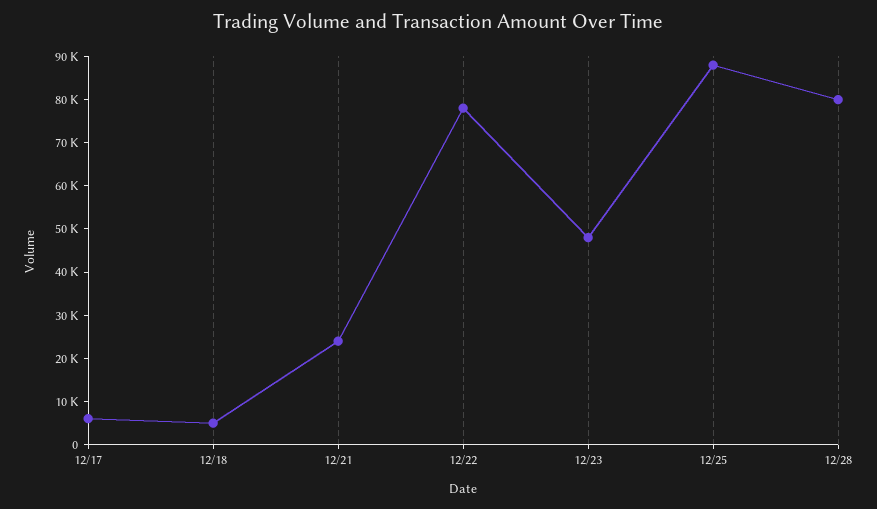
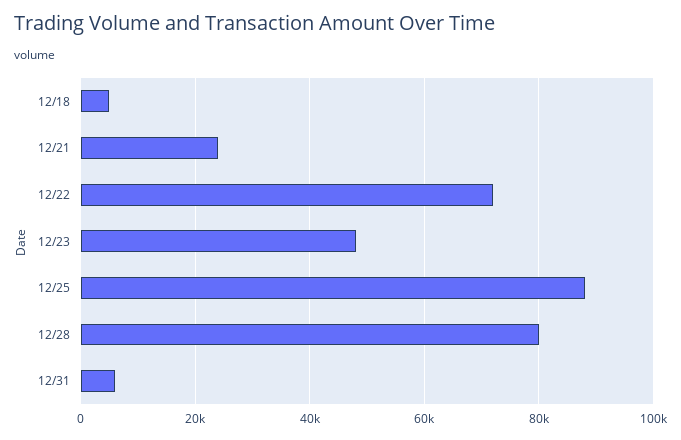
12/17: 6000 -> none
12/22: 78000 -> 72000
12/31: none -> 6000

